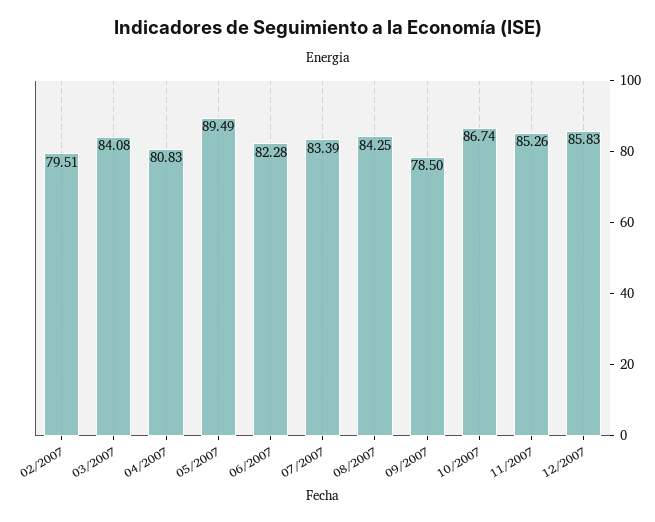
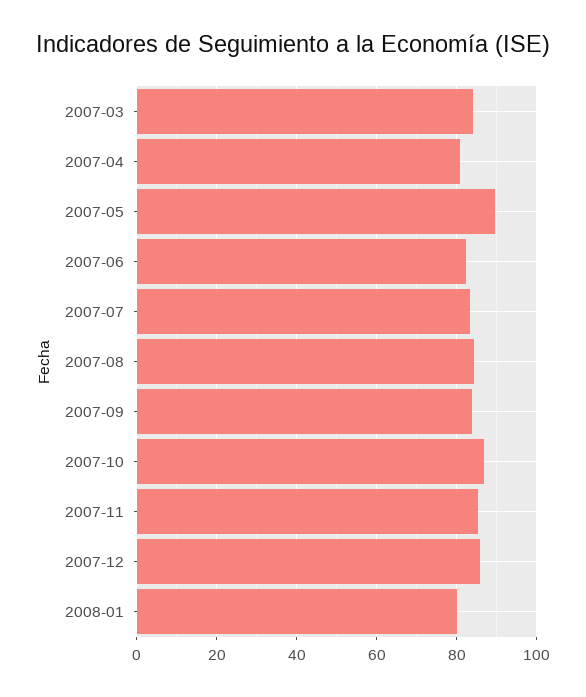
02/2007: 79.51 -> none
09/2007: 78.5 -> 84
2008-01: none -> 80

